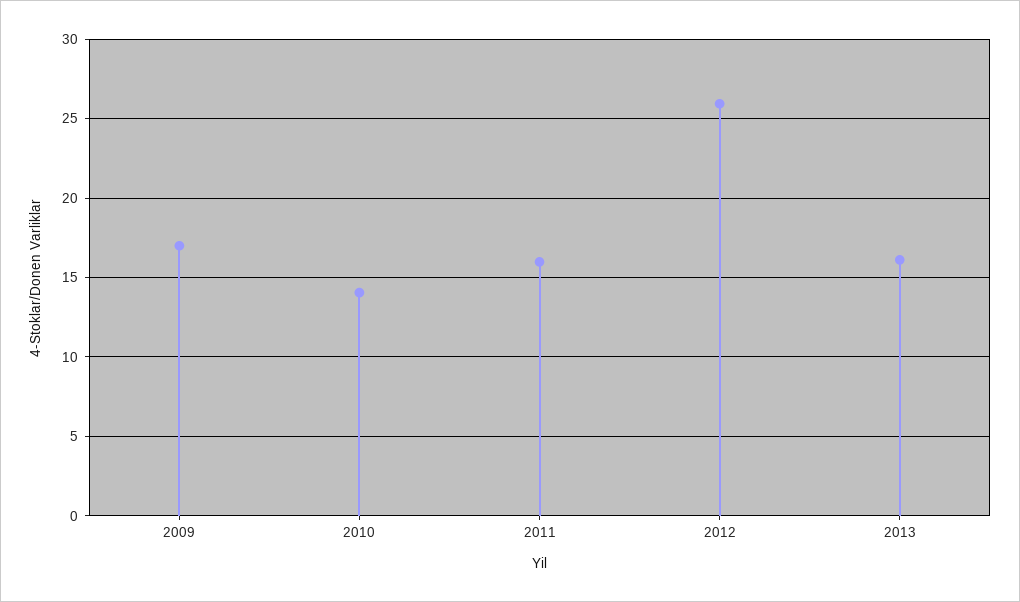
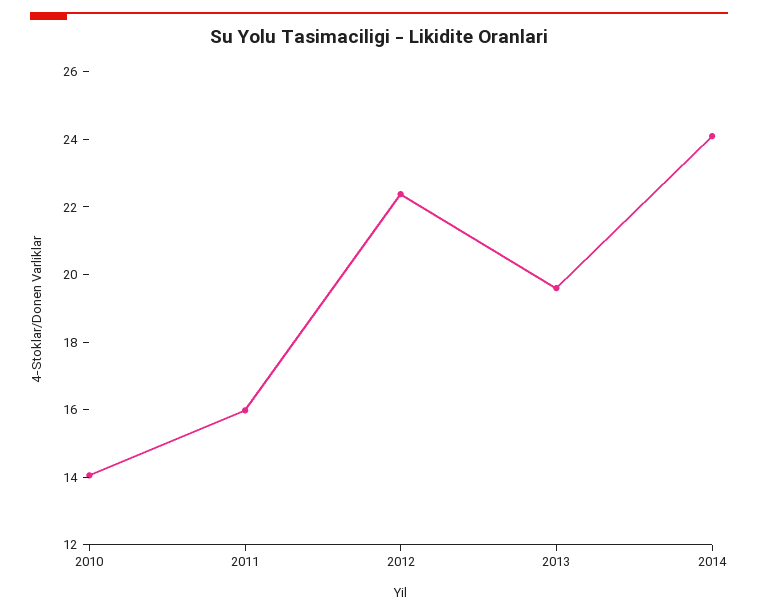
2009: 17 -> none
2012: 26 -> 22.5
2013: 16 -> 19.5
2014: none -> 24

